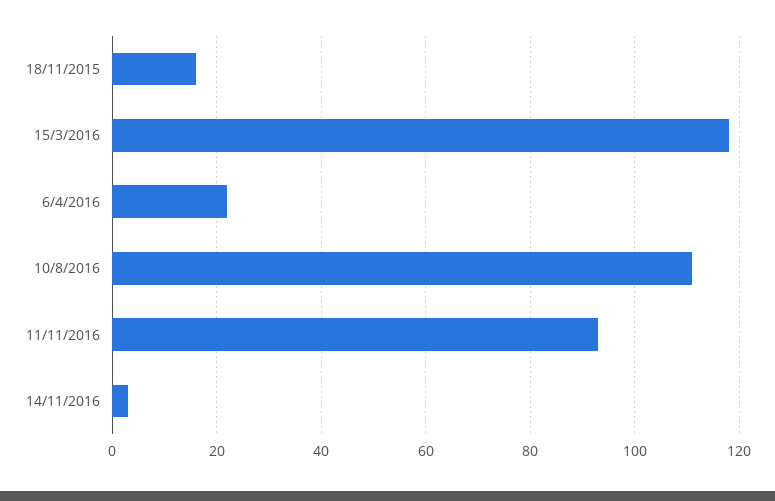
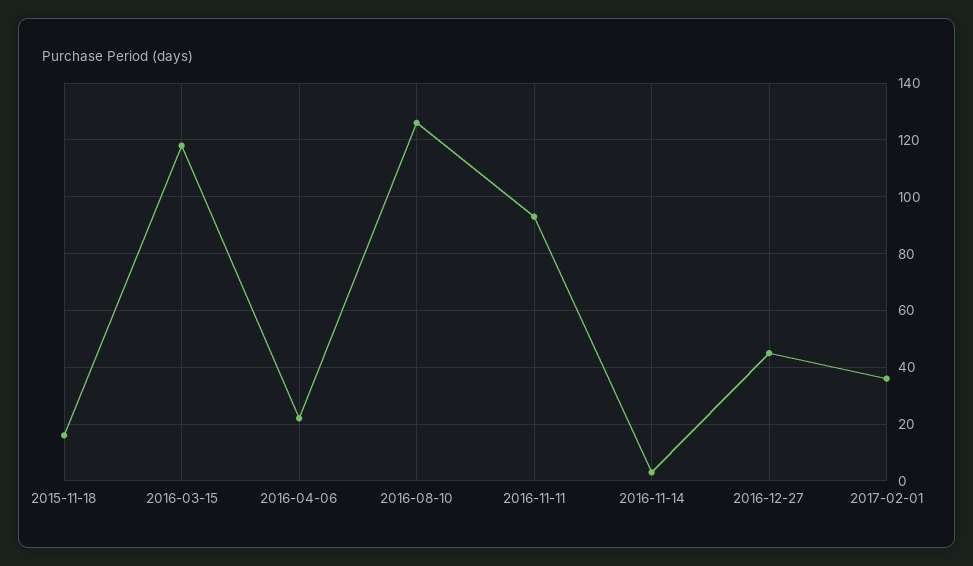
10/8/2016: 110 -> 125
2016-12-27: none -> 45
2017-02-01: none -> 35

